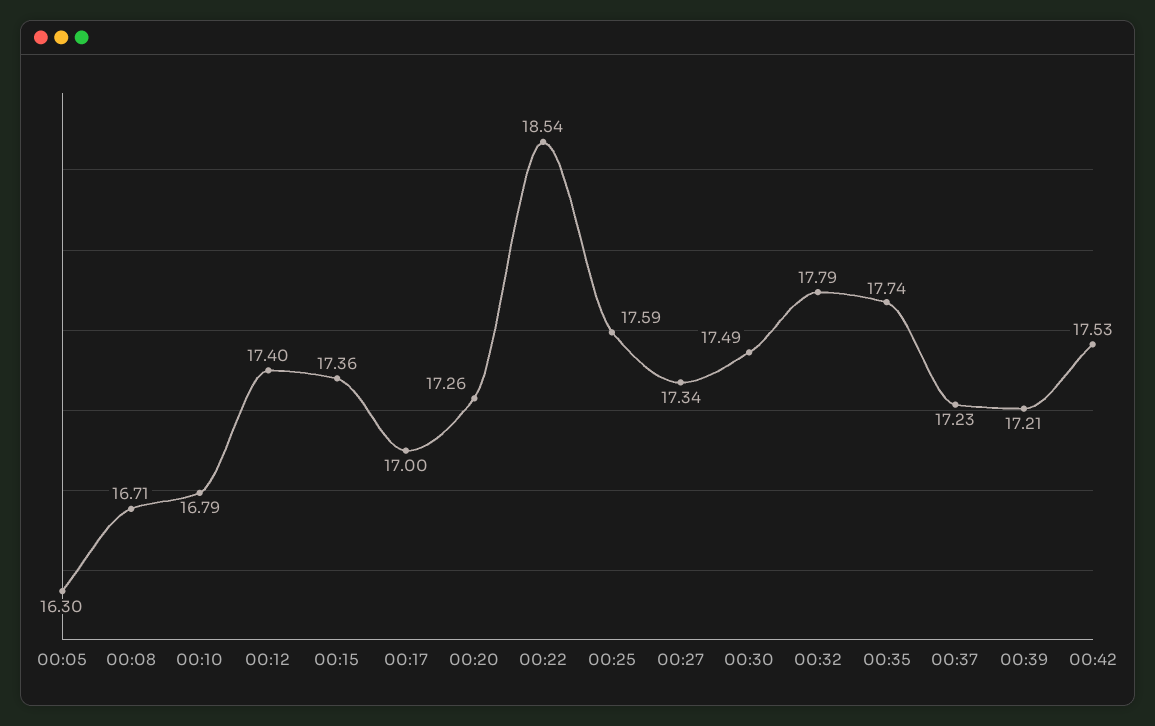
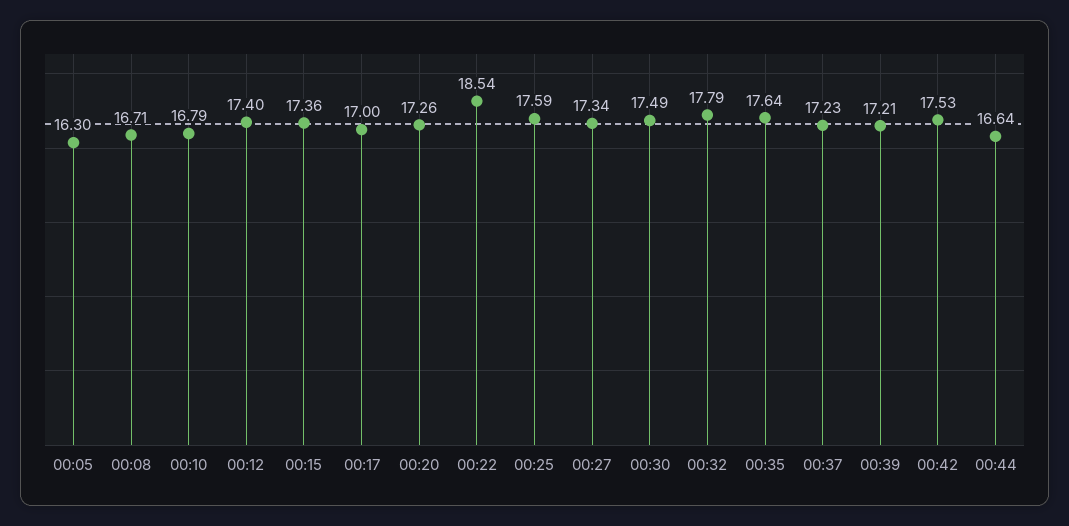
00:35: 17.74 -> 17.64
00:44: none -> 16.64

